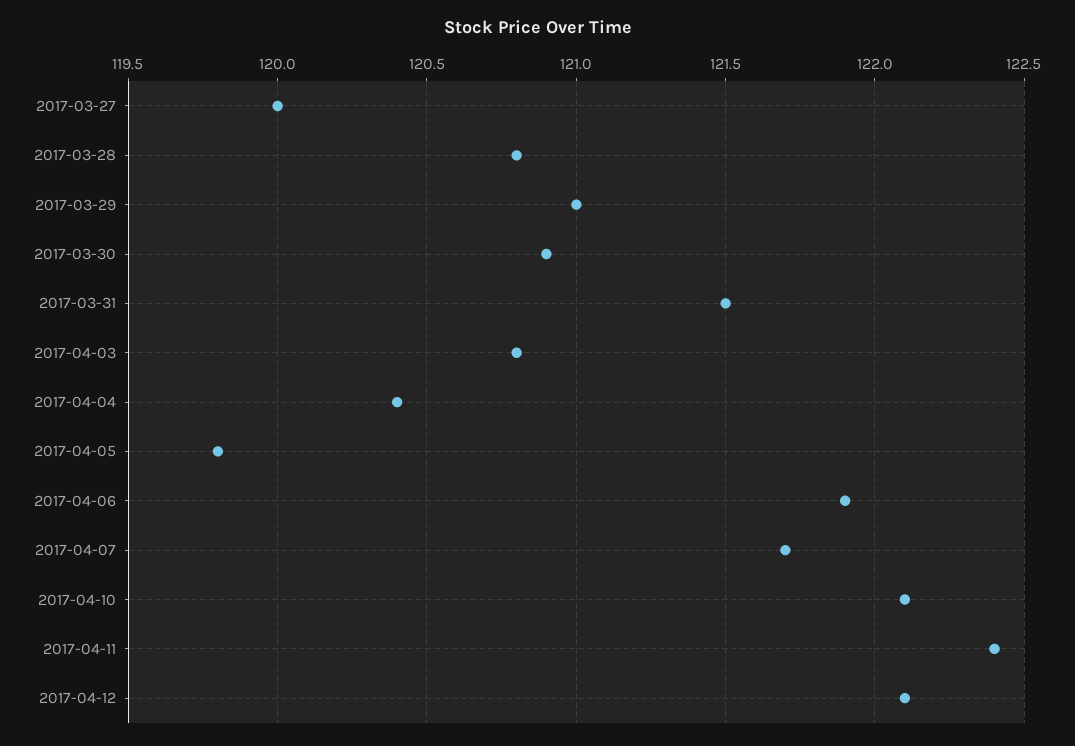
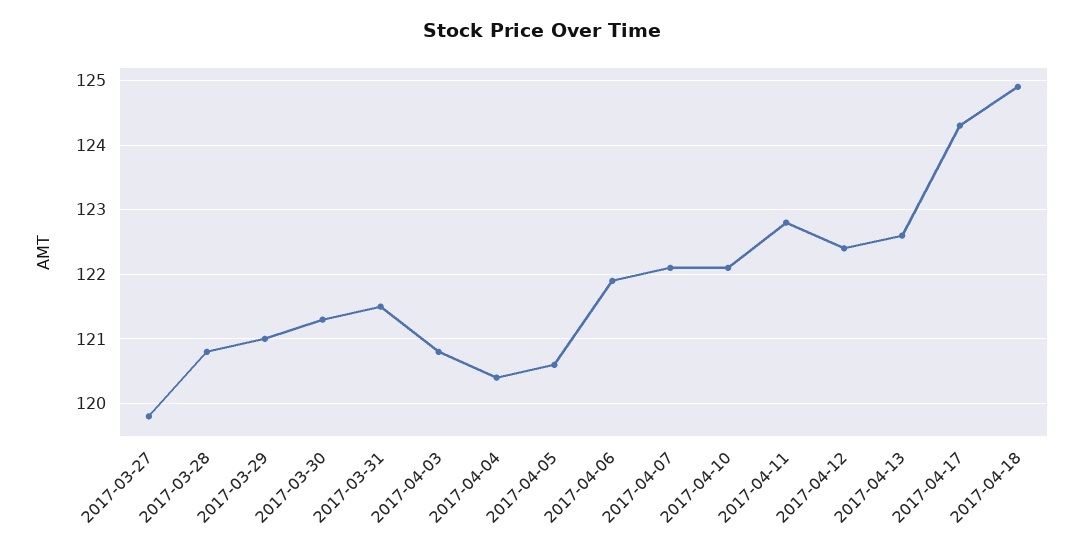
2017-03-27: 120 -> 119.8
2017-03-30: 120.9 -> 121.3
2017-04-05: 119.8 -> 120.6
2017-04-07: 121.7 -> 122.1
2017-04-11: 122.4 -> 122.8
2017-04-12: 122.1 -> 122.4
2017-04-13: none -> 122.6
2017-04-17: none -> 124.3
2017-04-18: none -> 124.9

